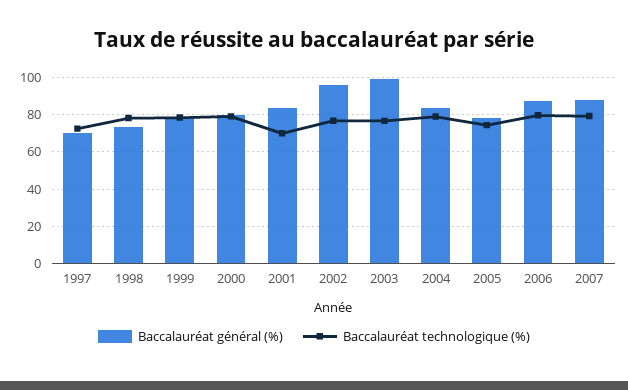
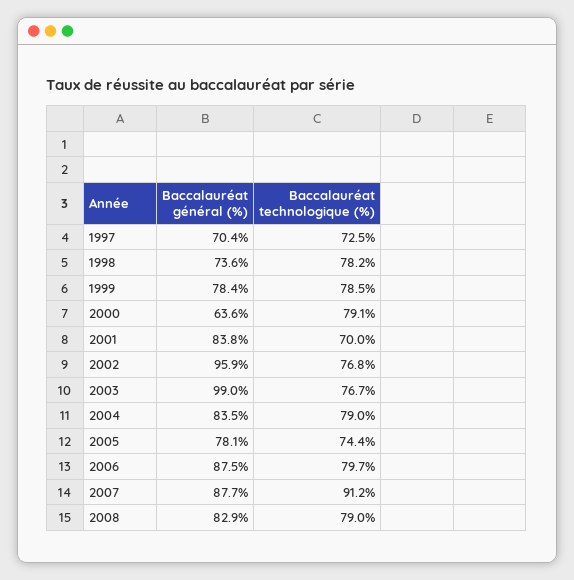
Baccalauréat général (%), 2000: 80 -> 63.6
Baccalauréat technologique (%), 2007: 80 -> 91.2
Baccalauréat général (%), 2008: none -> 82.9
Baccalauréat technologique (%), 2008: none -> 79

